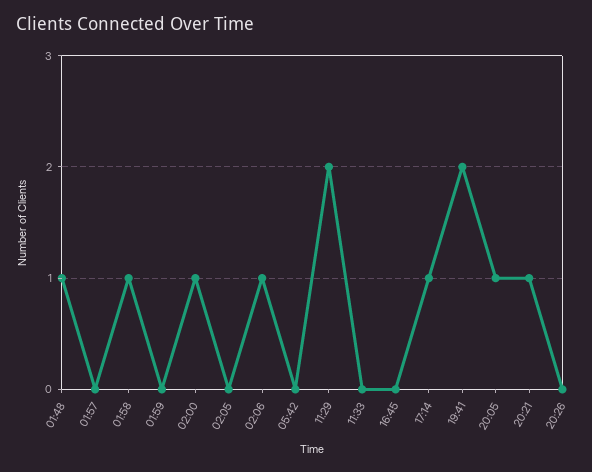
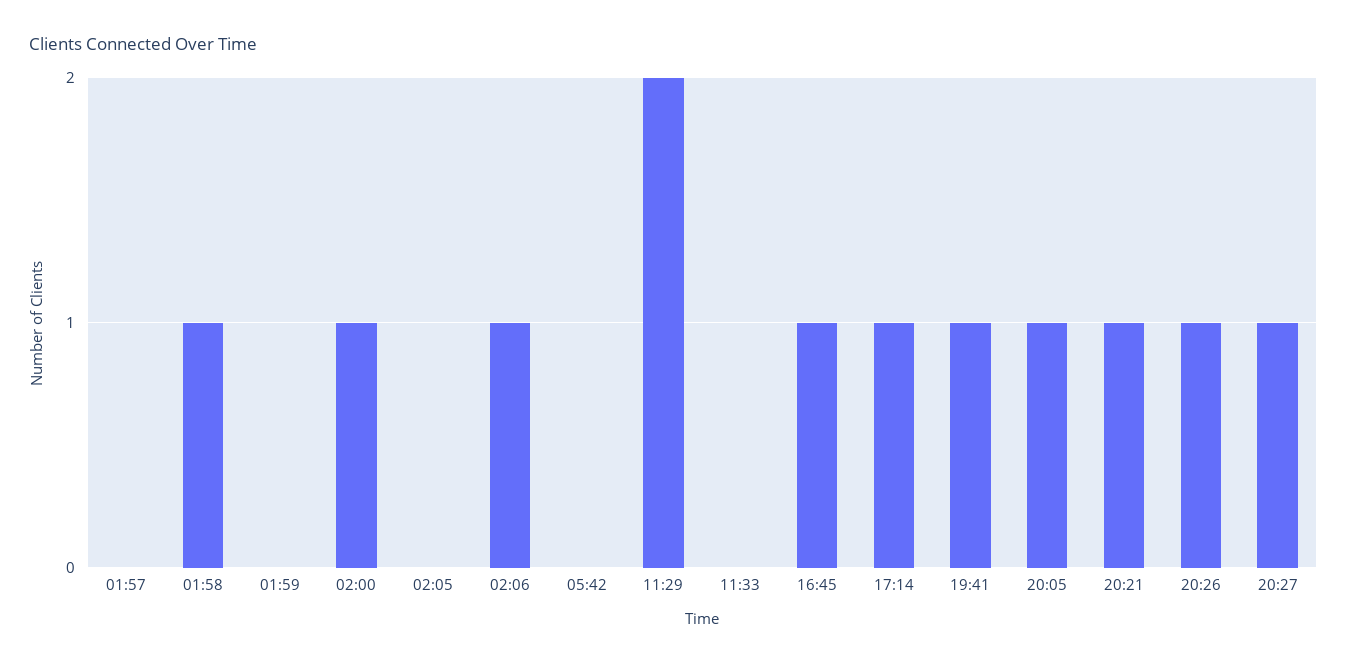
01:48: 1 -> none
16:45: 0 -> 1
19:41: 2 -> 1
20:26: 0 -> 1
20:27: none -> 1

